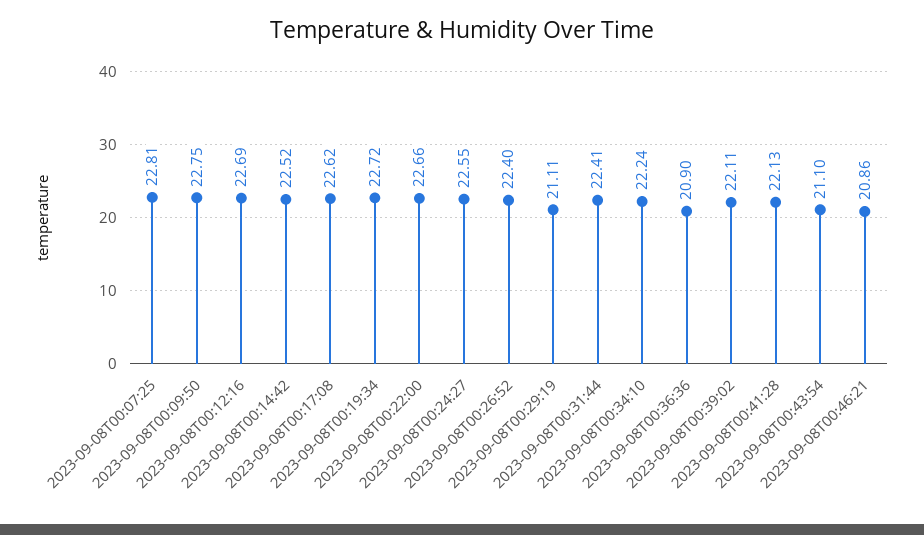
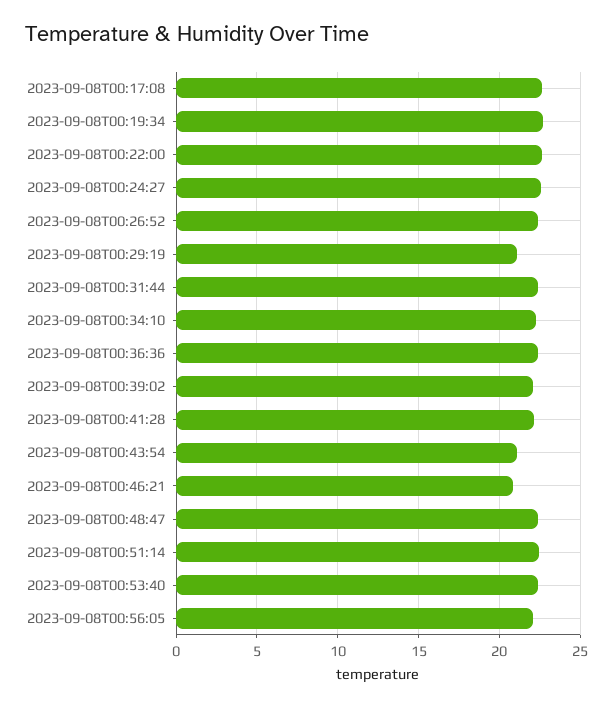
2023-09-08T00:07:25: 22.81 -> none
2023-09-08T00:09:50: 22.75 -> none
2023-09-08T00:12:16: 22.69 -> none
2023-09-08T00:14:42: 22.52 -> none
2023-09-08T00:36:36: 20.9 -> 22.5
2023-09-08T00:48:47: none -> 22.5
2023-09-08T00:51:14: none -> 22.5
2023-09-08T00:53:40: none -> 22.5
2023-09-08T00:56:05: none -> 22

